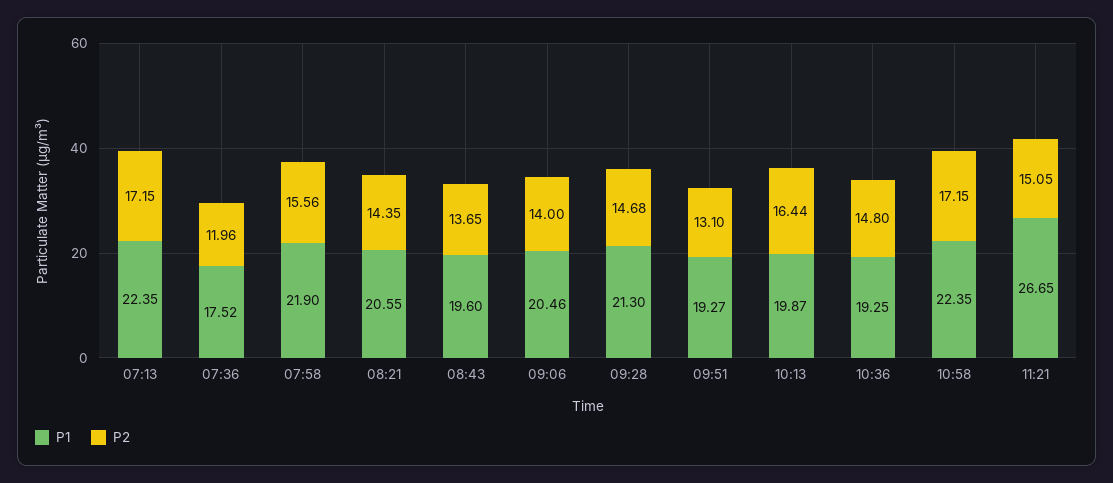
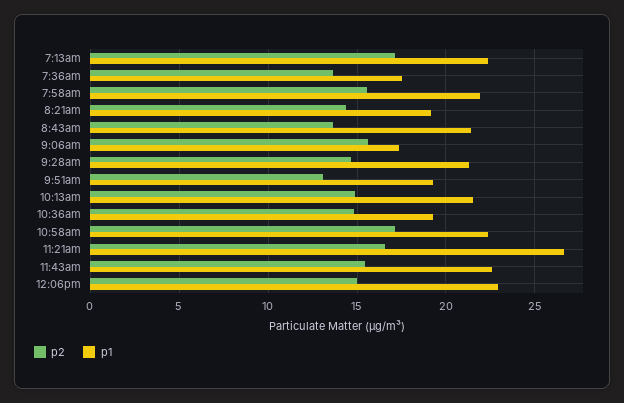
P2, 07:36: 11.96 -> 13.5
P1, 08:21: 20.55 -> 19
P1, 08:43: 19.6 -> 21.5
P1, 09:06: 20.46 -> 17.5
P2, 09:06: 14 -> 15.5
P1, 10:13: 19.87 -> 21.5
P2, 10:13: 16.44 -> 15
P2, 11:21: 15.05 -> 16.5
P2, 11:43am: none -> 15.5
P1, 11:43am: none -> 22.5
P2, 12:06pm: none -> 15
P1, 12:06pm: none -> 23

